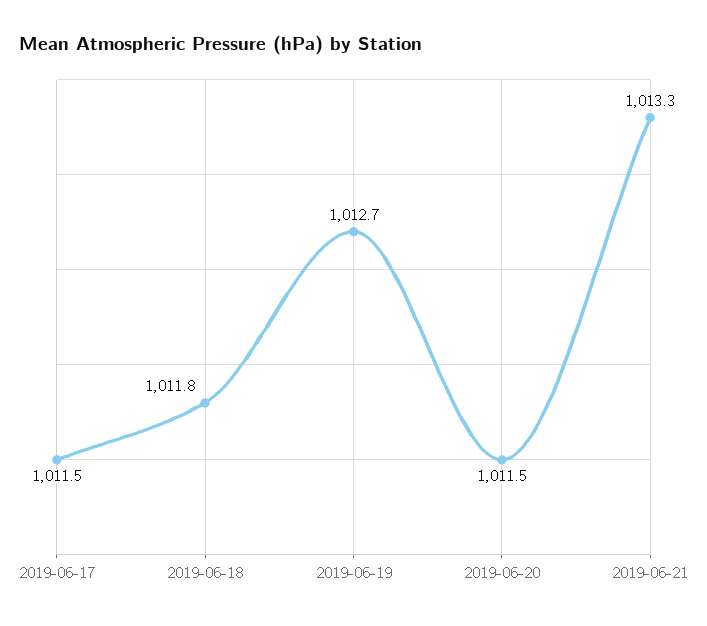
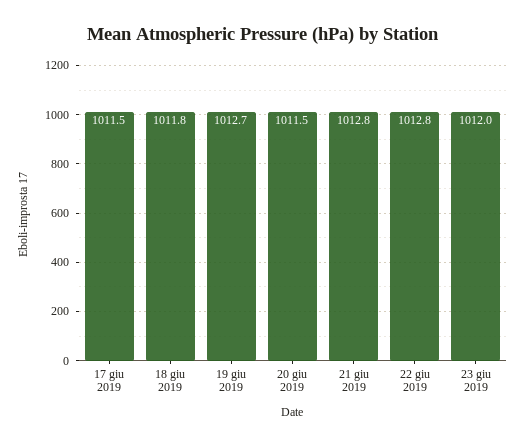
2019-06-21: 1013.3 -> 1012.8
22 giu 2019: none -> 1012.8
23 giu 2019: none -> 1012

